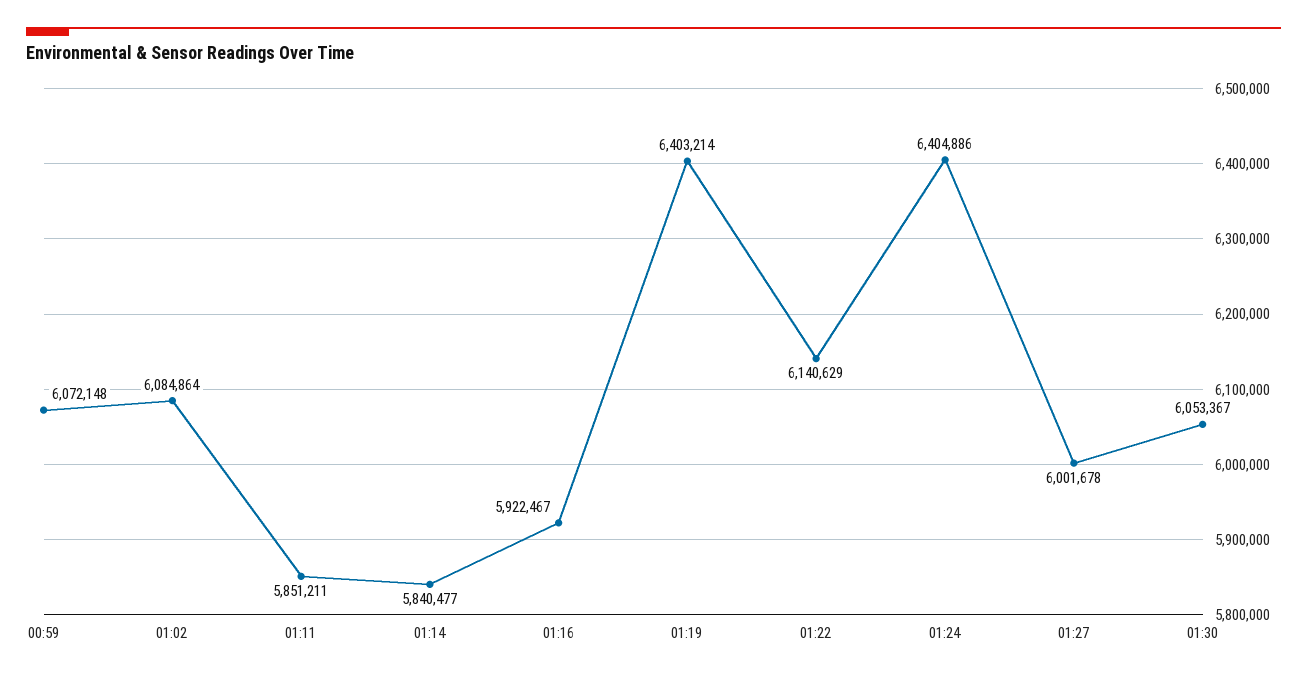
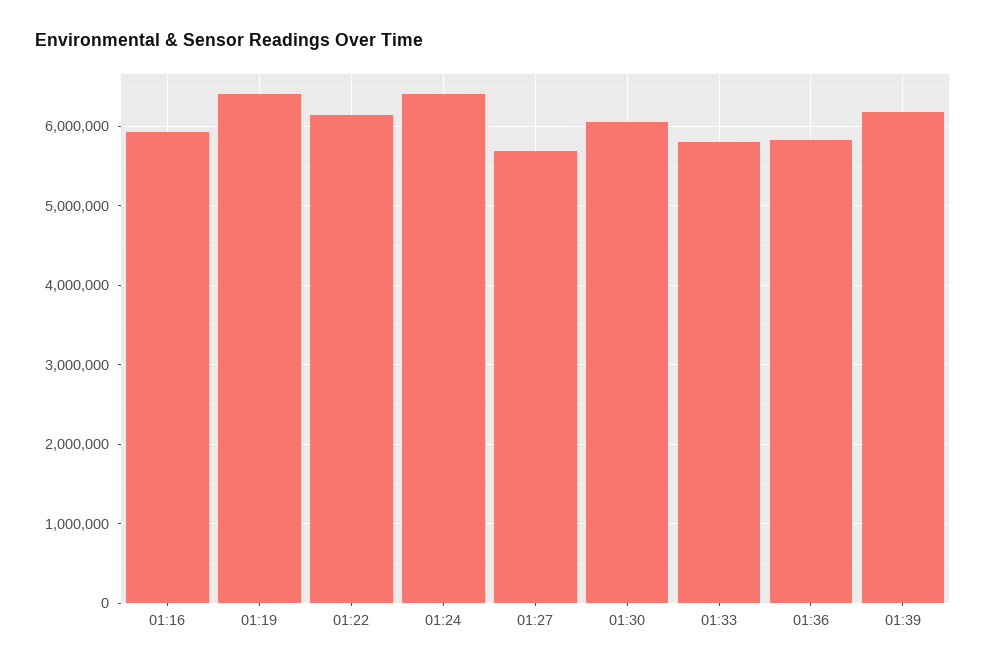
00:59: 6072148 -> none
01:02: 6084864 -> none
01:11: 5851211 -> none
01:14: 5840477 -> none
01:27: 6001678 -> 5700000
01:33: none -> 5800000
01:36: none -> 5800000
01:39: none -> 6200000

